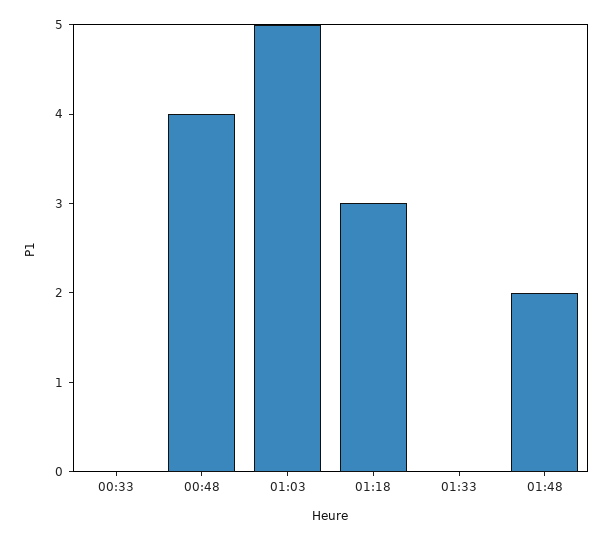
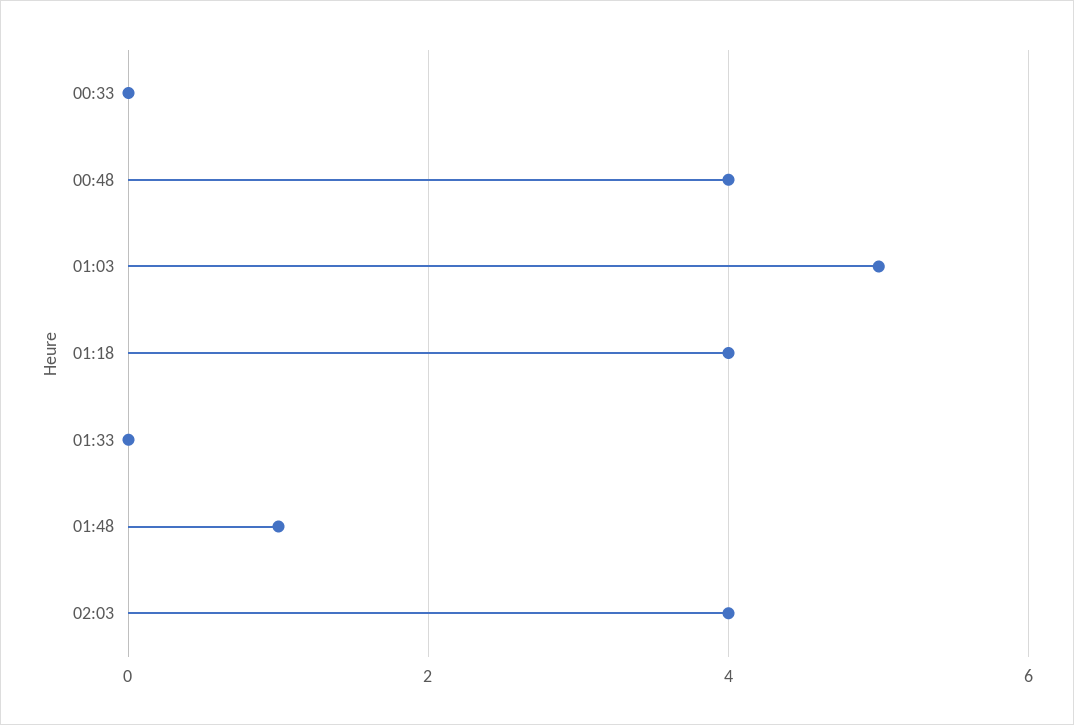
01:18: 3 -> 4
01:48: 2 -> 1
02:03: none -> 4

